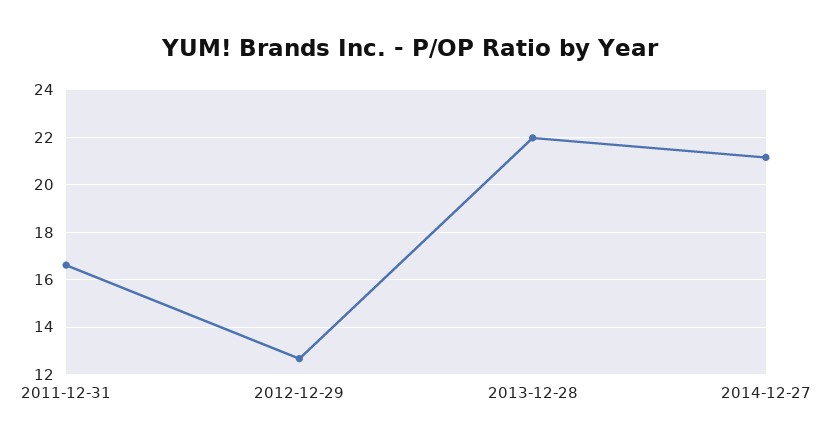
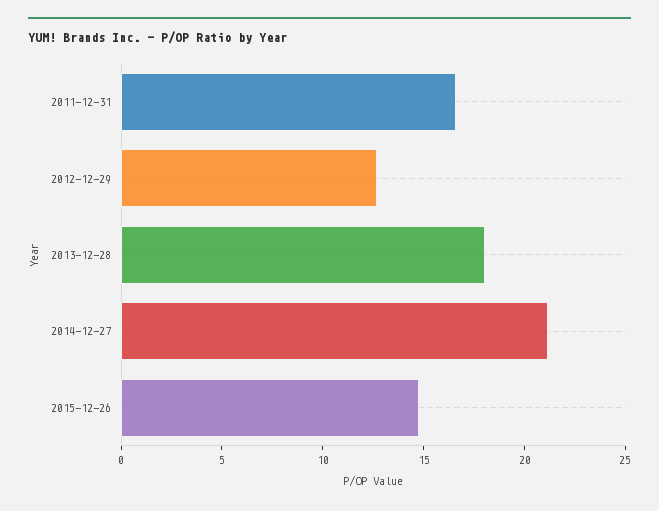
2013-12-28: 22 -> 18
2015-12-26: none -> 15

